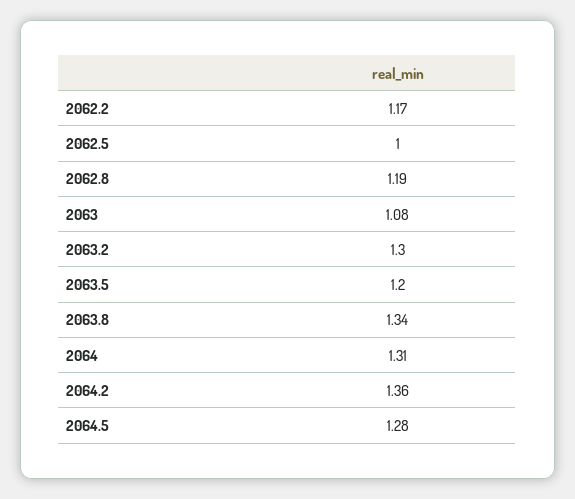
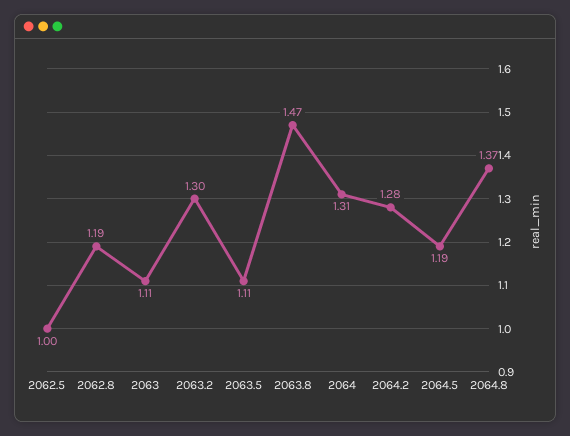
2062.2: 1.17 -> none
2063: 1.08 -> 1.11
2063.5: 1.2 -> 1.11
2063.8: 1.34 -> 1.47
2064.2: 1.36 -> 1.28
2064.5: 1.28 -> 1.19
2064.8: none -> 1.37

